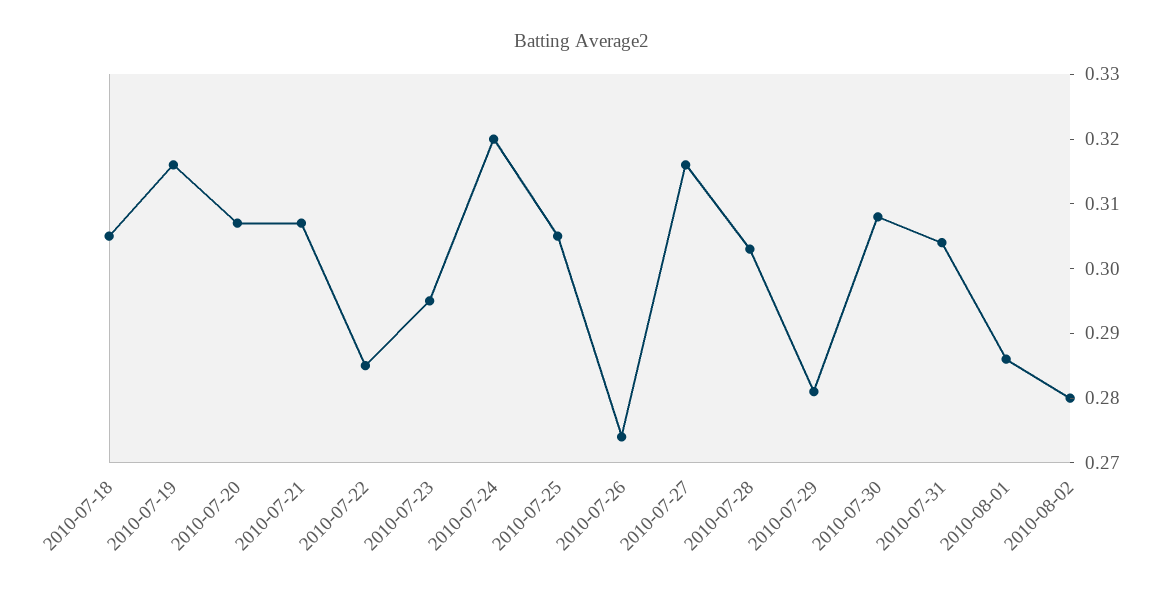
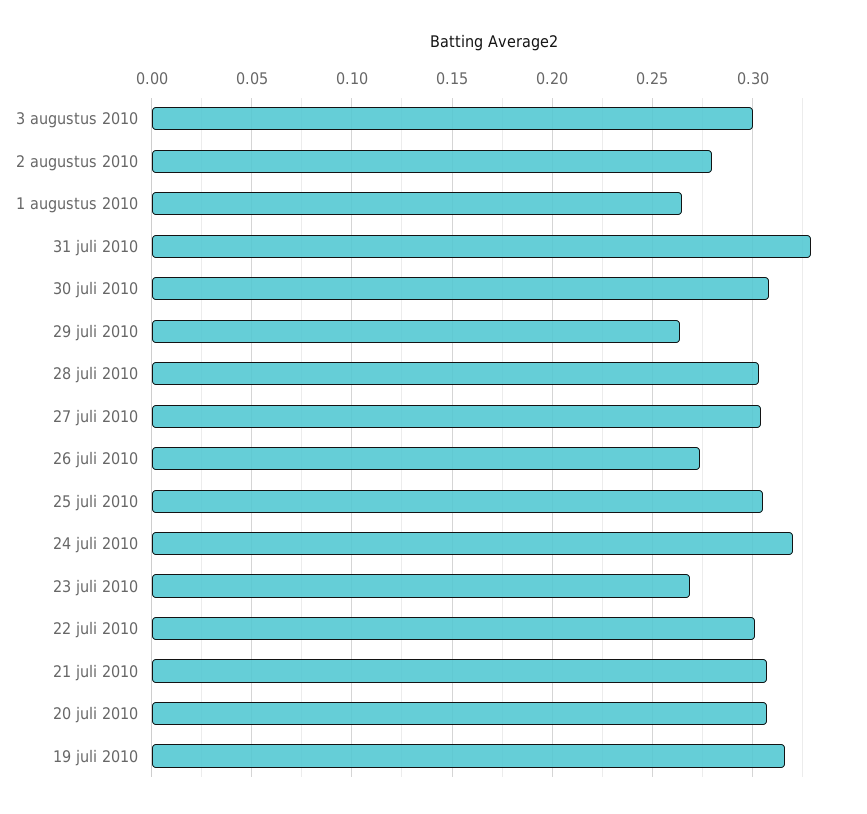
2010-07-18: 0.305 -> none
2010-07-22: 0.285 -> 0.3
2010-07-23: 0.295 -> 0.27
2010-07-27: 0.315 -> 0.305
2010-07-29: 0.28 -> 0.265
2010-07-31: 0.305 -> 0.33
2010-08-01: 0.285 -> 0.265
3 augustus 2010: none -> 0.3

